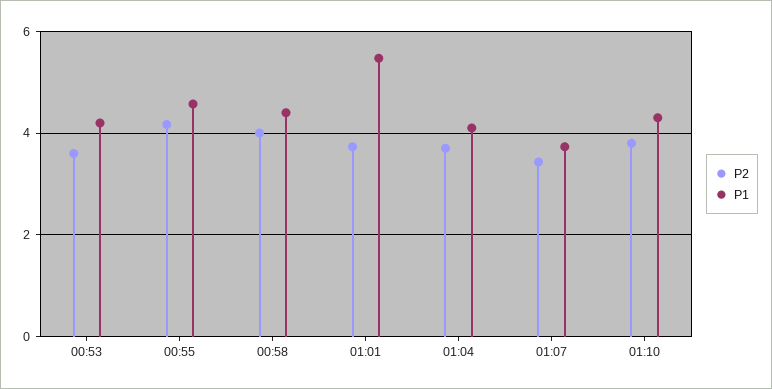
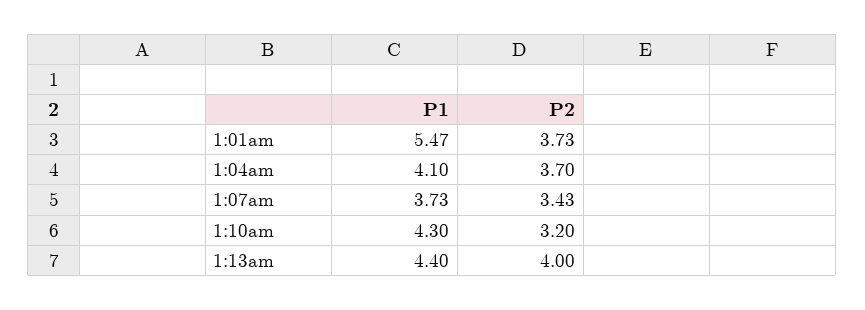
P2, 00:53: 3.6 -> none
P1, 00:53: 4.2 -> none
P2, 00:55: 4.2 -> none
P1, 00:55: 4.6 -> none
P2, 00:58: 4 -> none
P1, 00:58: 4.4 -> none
P2, 01:10: 3.8 -> 3.2
P1, 1:13am: none -> 4.4
P2, 1:13am: none -> 4

